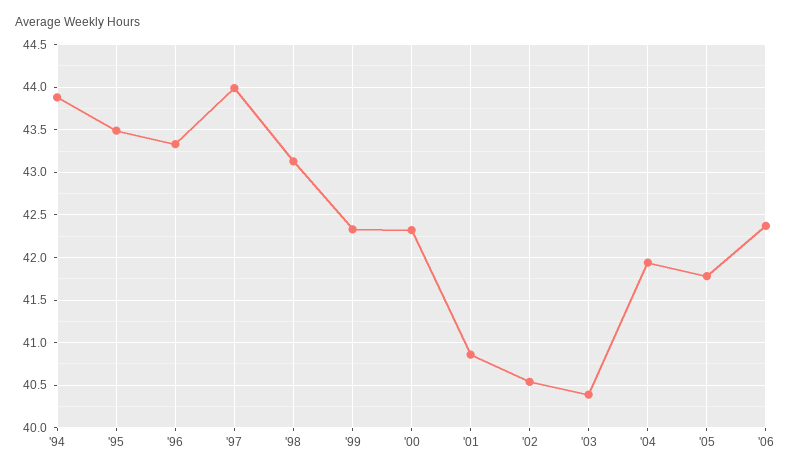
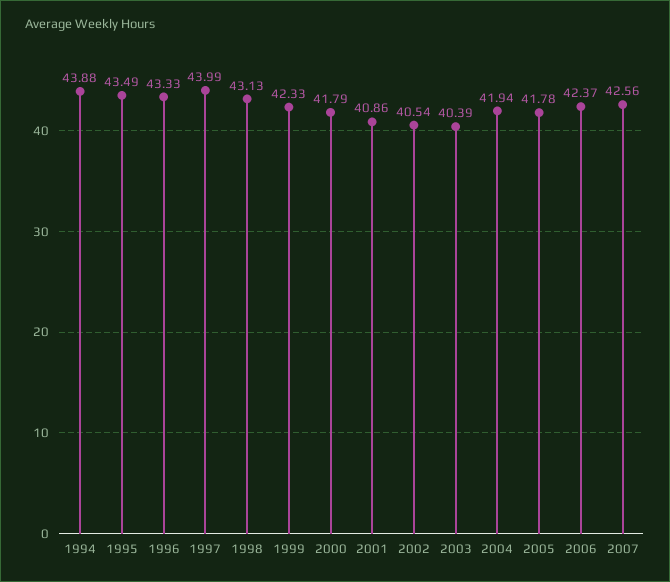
'00: 42.3 -> 41.79
2007: none -> 42.56

